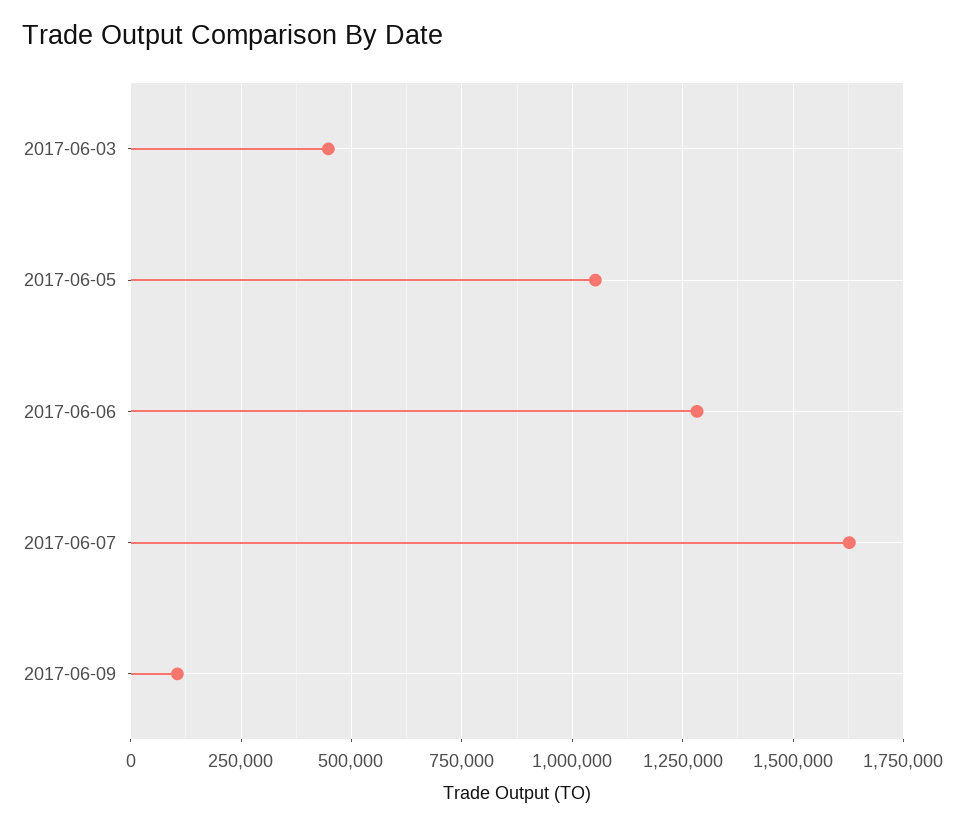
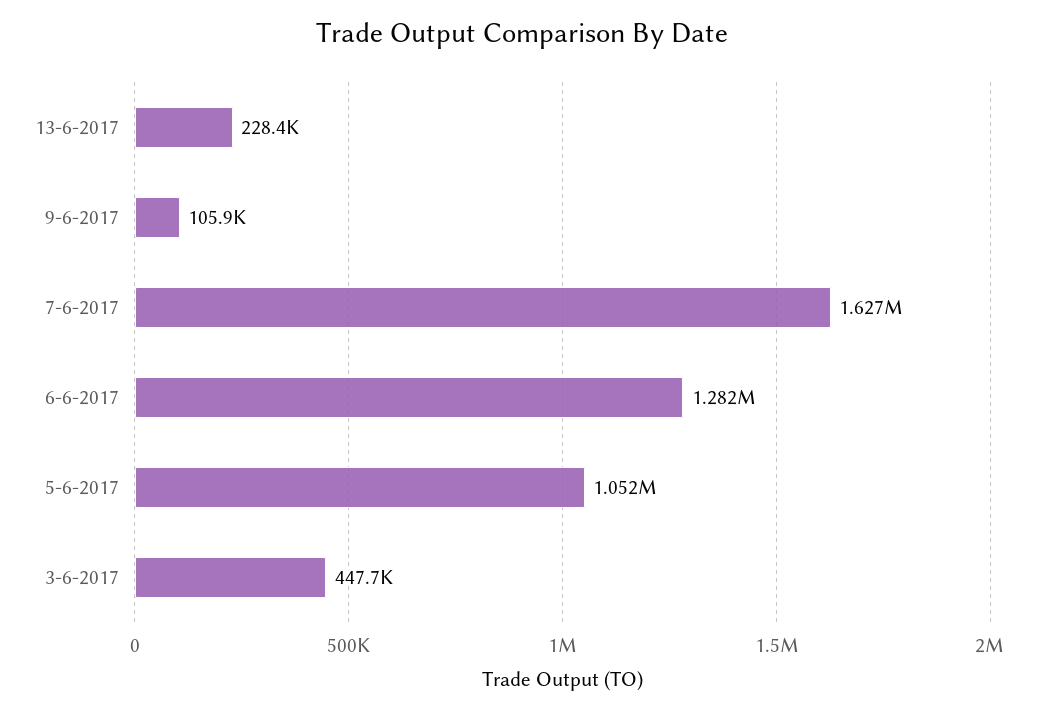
13-6-2017: none -> 228400

